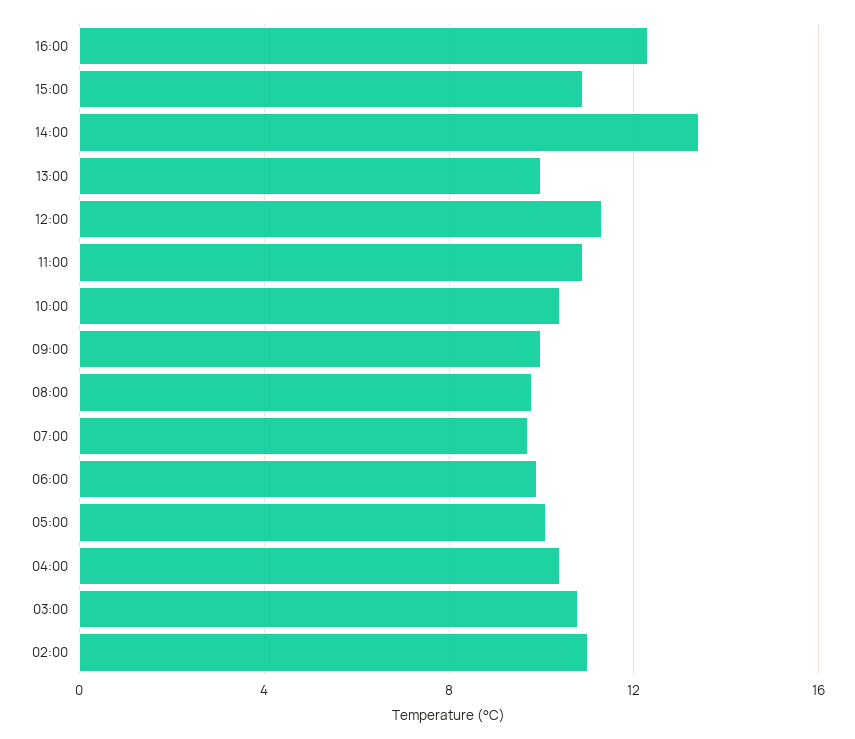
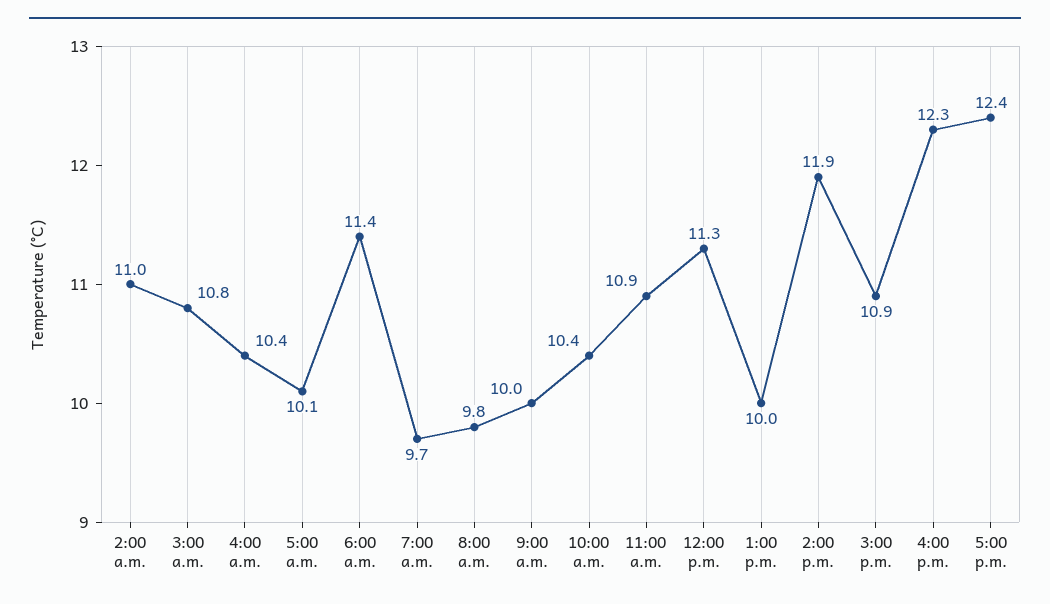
14:00: 13.5 -> 11.9
06:00: 10 -> 11.4
5:00 p.m.: none -> 12.4

